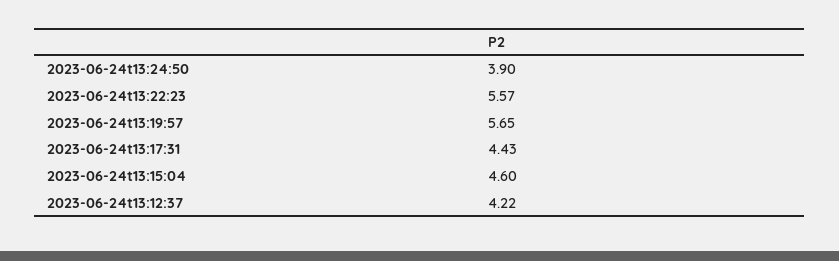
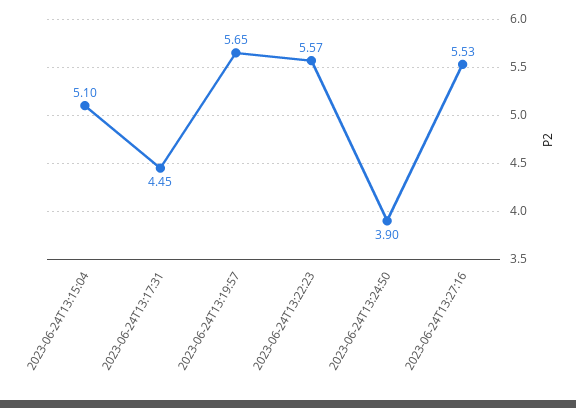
2023-06-24t13:17:31: 4.43 -> 4.45
2023-06-24t13:15:04: 4.6 -> 5.1
2023-06-24t13:12:37: 4.22 -> none
2023-06-24T13:27:16: none -> 5.53

